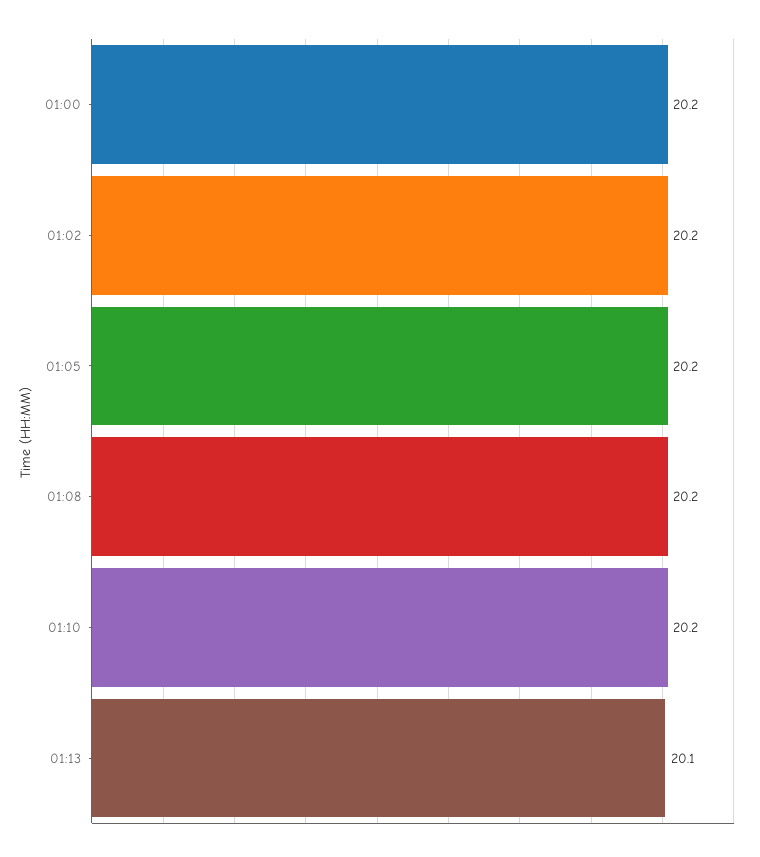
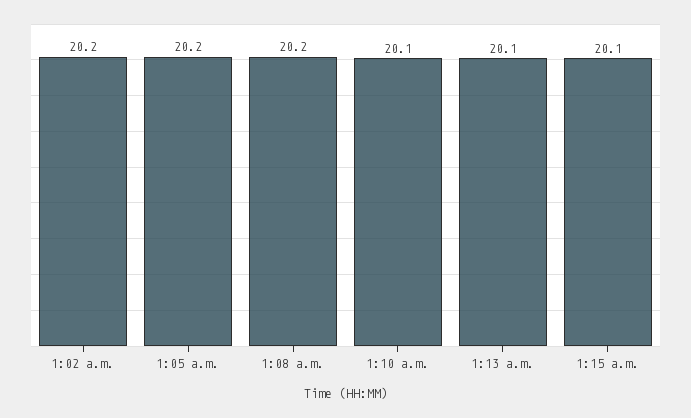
01:00: 20.2 -> none
01:10: 20.2 -> 20.1
1:15 a.m.: none -> 20.1

